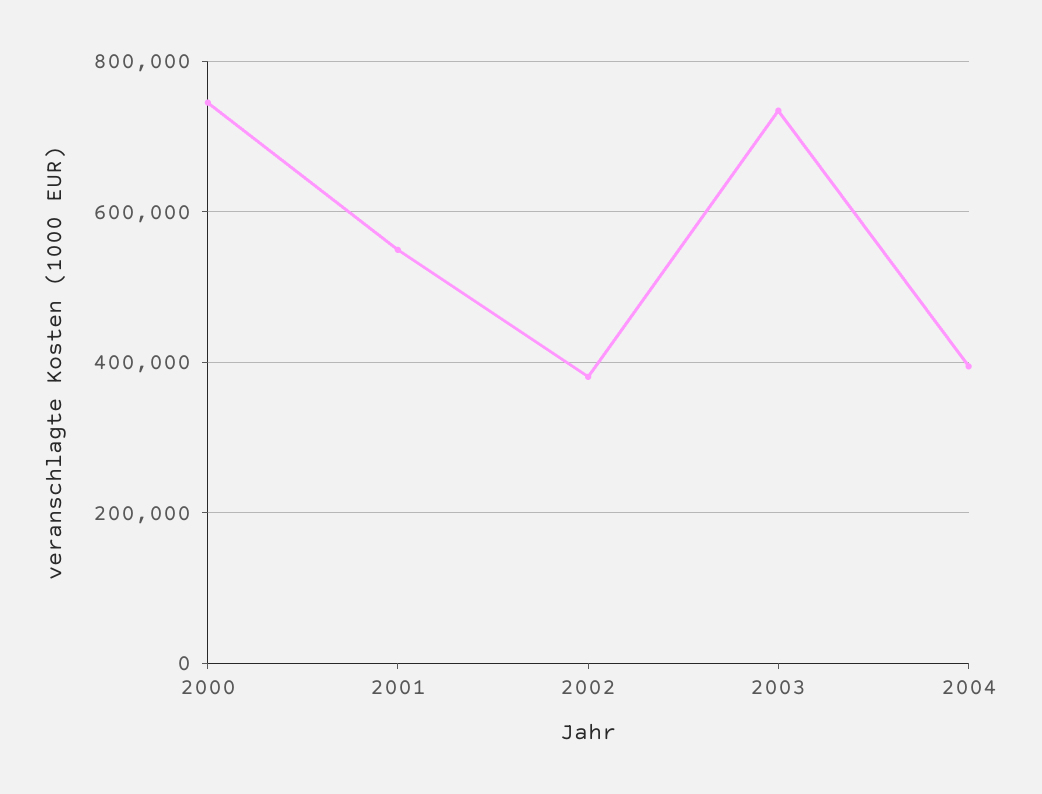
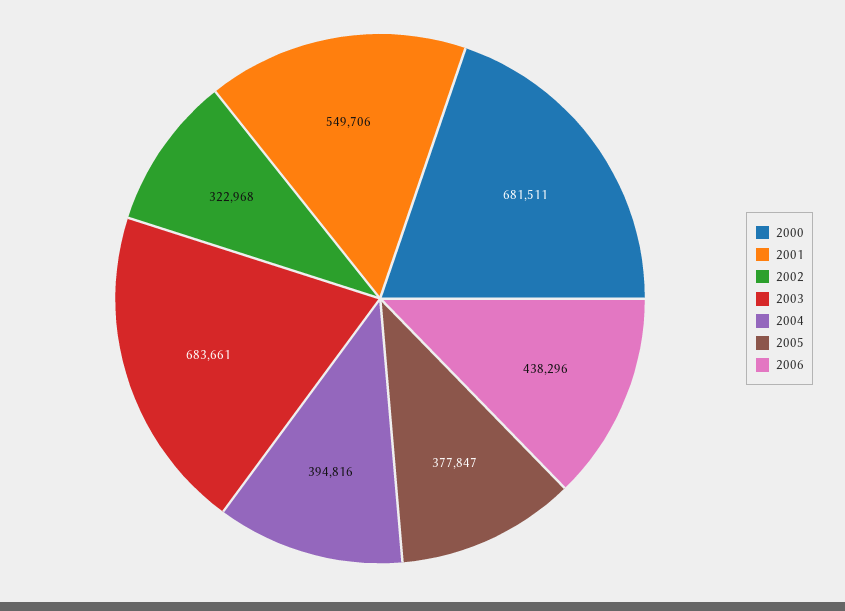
2000: 740000 -> 681511
2002: 380000 -> 322968
2003: 740000 -> 683661
2005: none -> 377847
2006: none -> 438296

